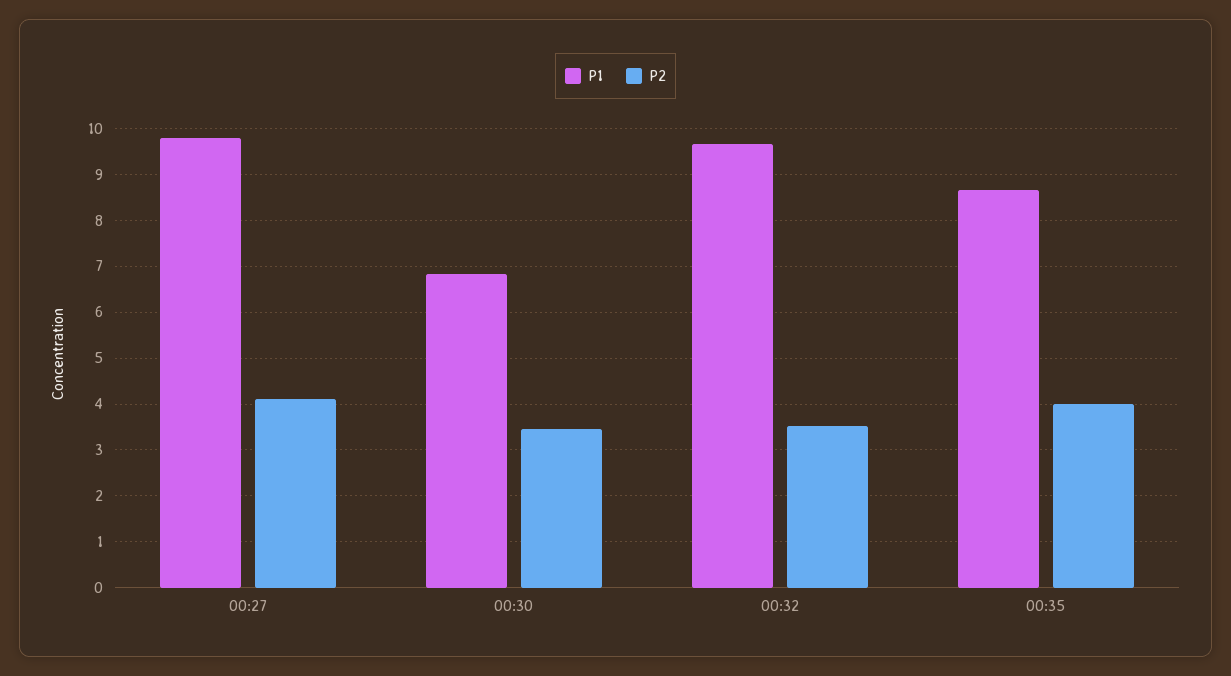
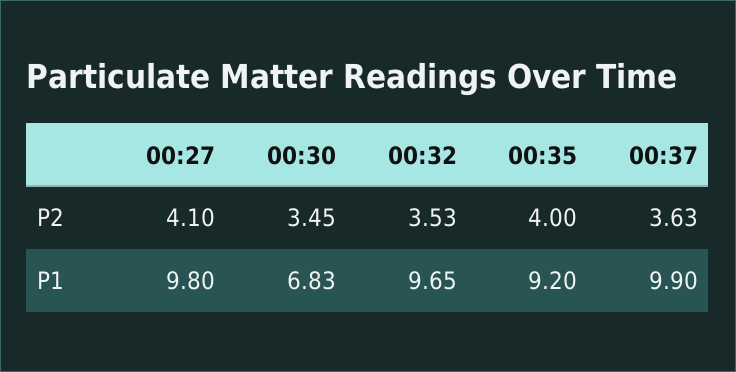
P1, 00:35: 8.6 -> 9.2
P2, 00:37: none -> 3.63
P1, 00:37: none -> 9.9

